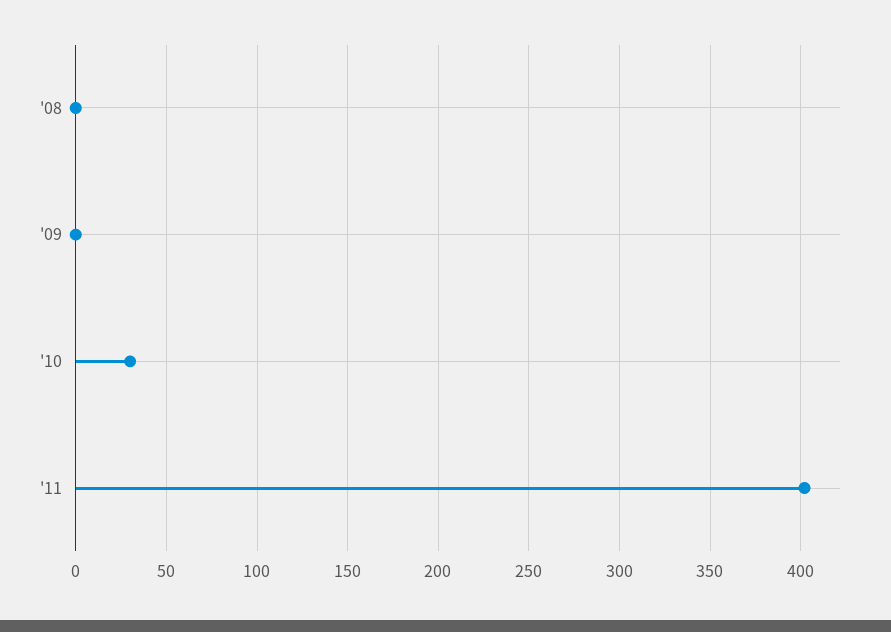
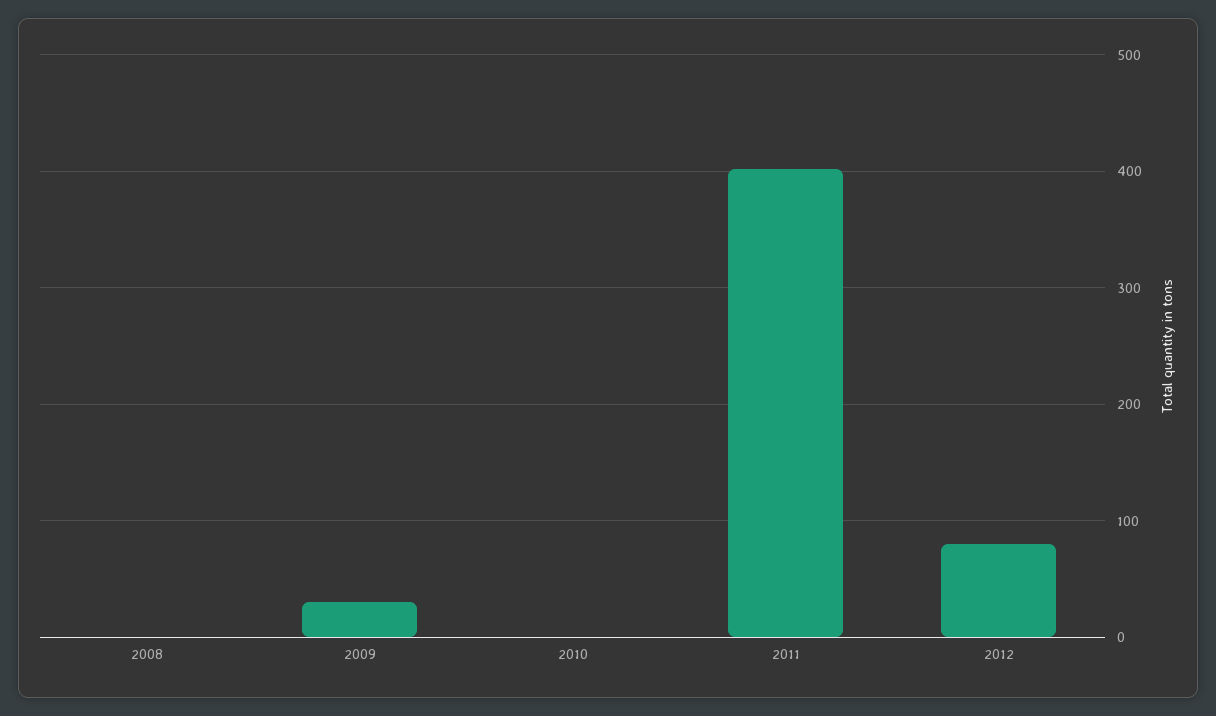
'09: 0 -> 30
'10: 30 -> 0
2012: none -> 80

